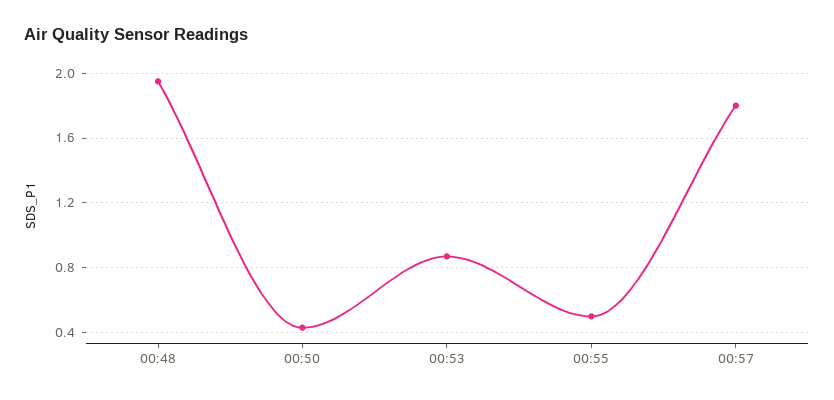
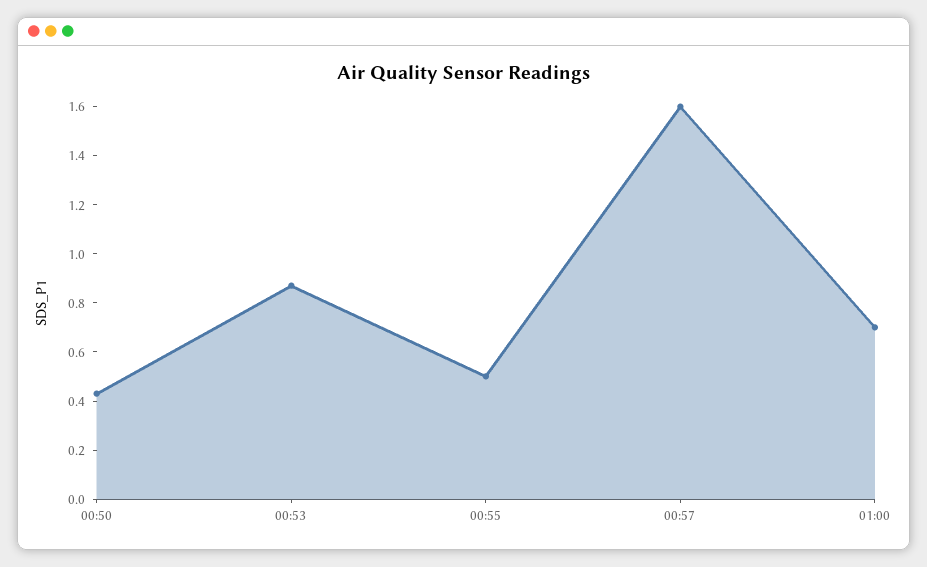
00:48: 1.95 -> none
00:57: 1.8 -> 1.6
01:00: none -> 0.7

